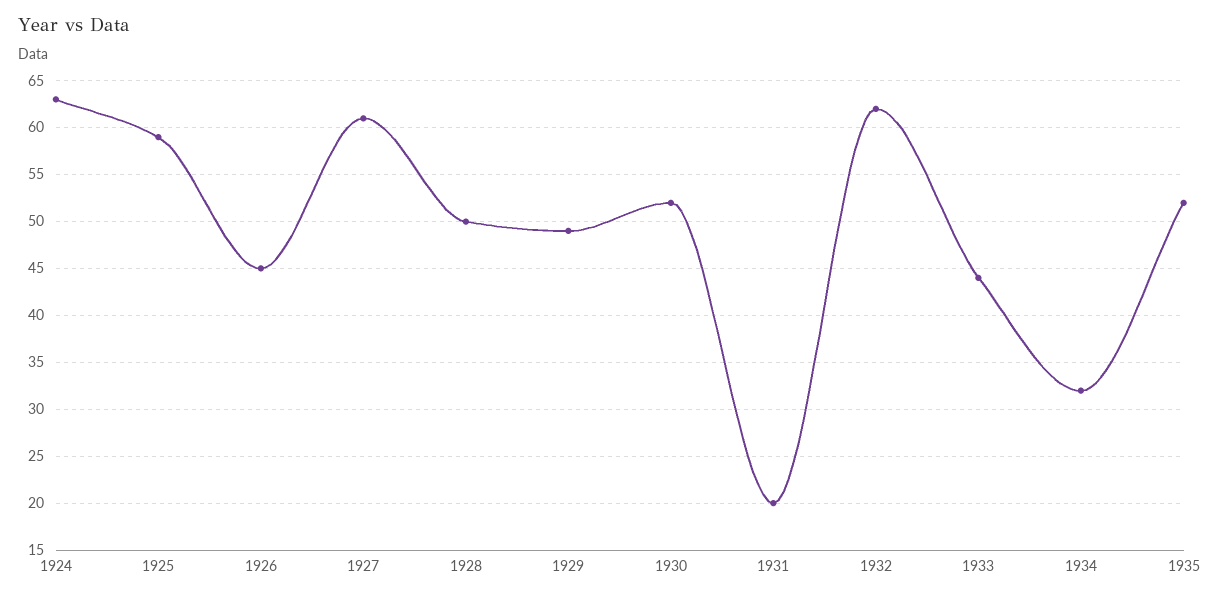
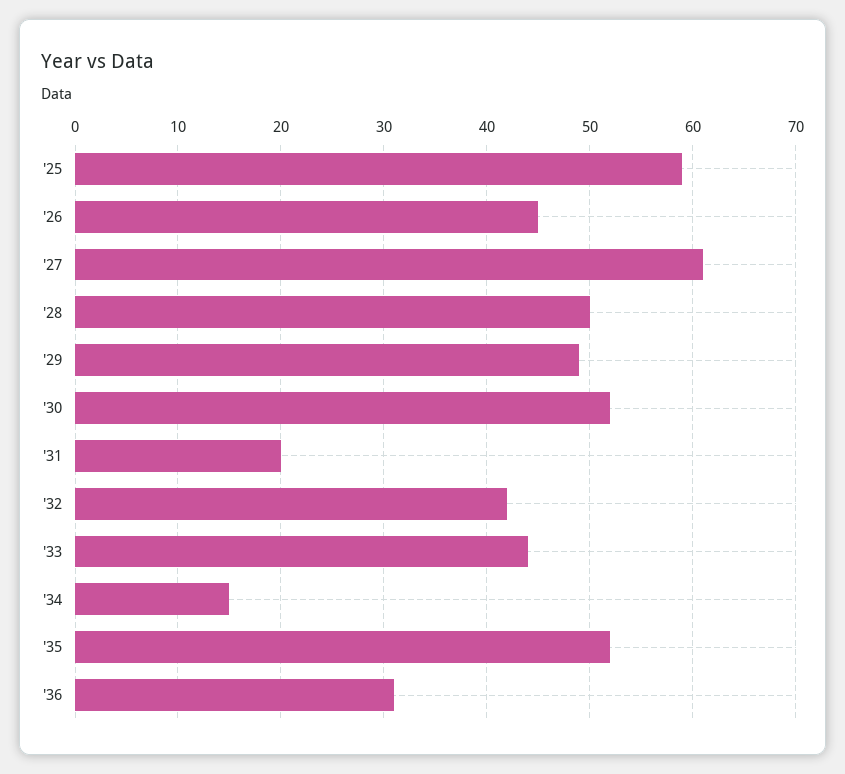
1924: 63 -> none
1932: 62 -> 42
1934: 32 -> 15
'36: none -> 31

